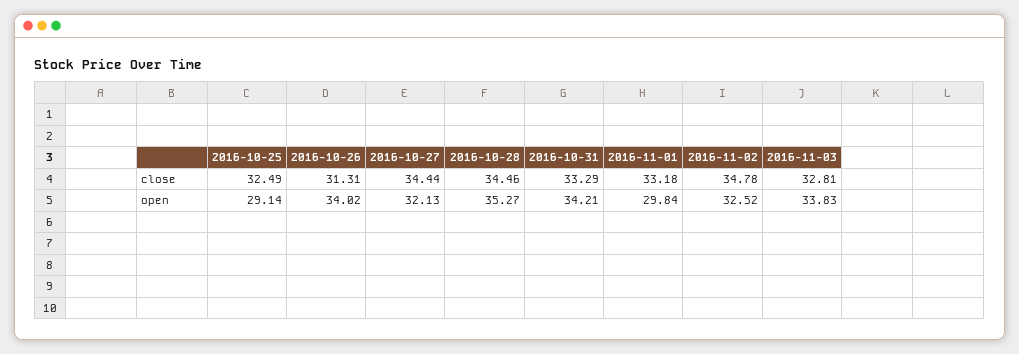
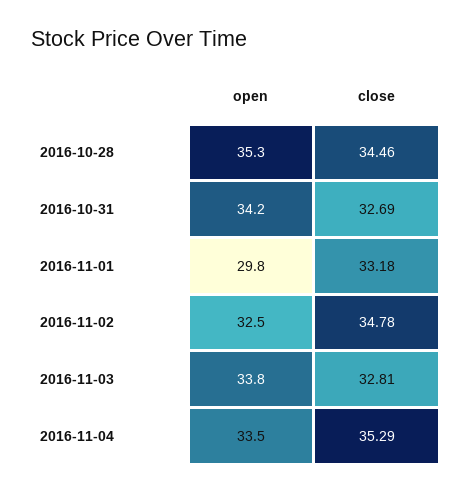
2016-10-25, close: 32.49 -> none
2016-10-26, close: 31.31 -> none
2016-10-27, close: 34.44 -> none
2016-10-31, close: 33.29 -> 32.69
2016-10-25, open: 29.14 -> none
2016-10-26, open: 34.02 -> none
2016-10-27, open: 32.13 -> none
2016-11-04, open: none -> 33.5
2016-11-04, close: none -> 35.29

